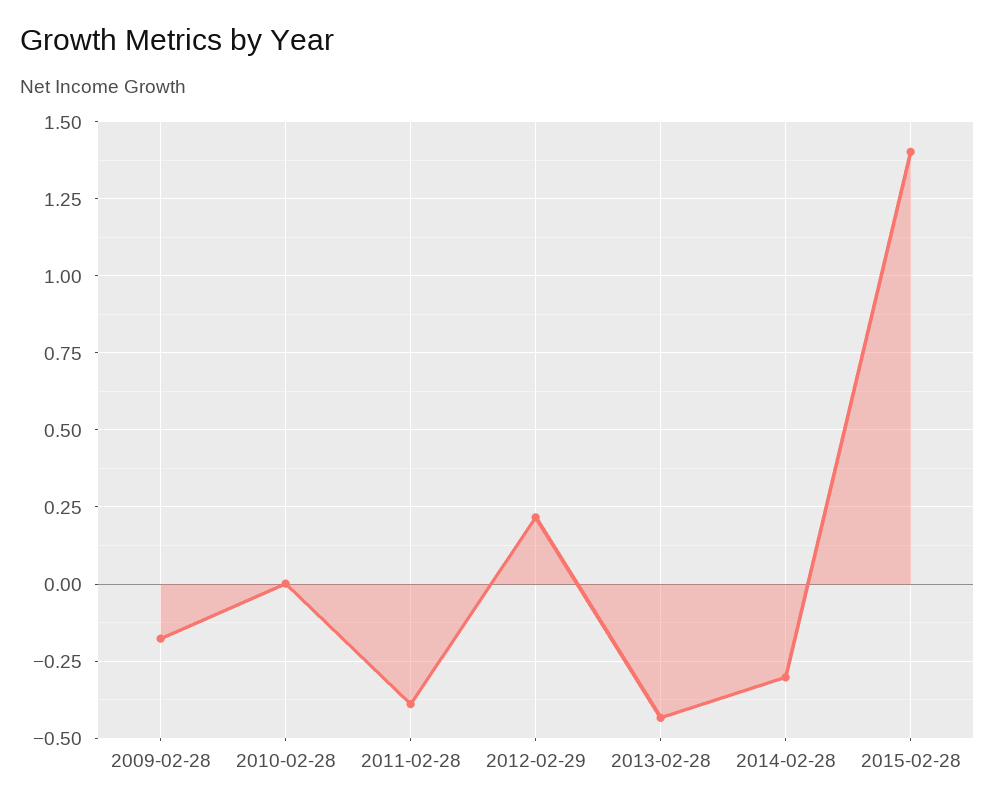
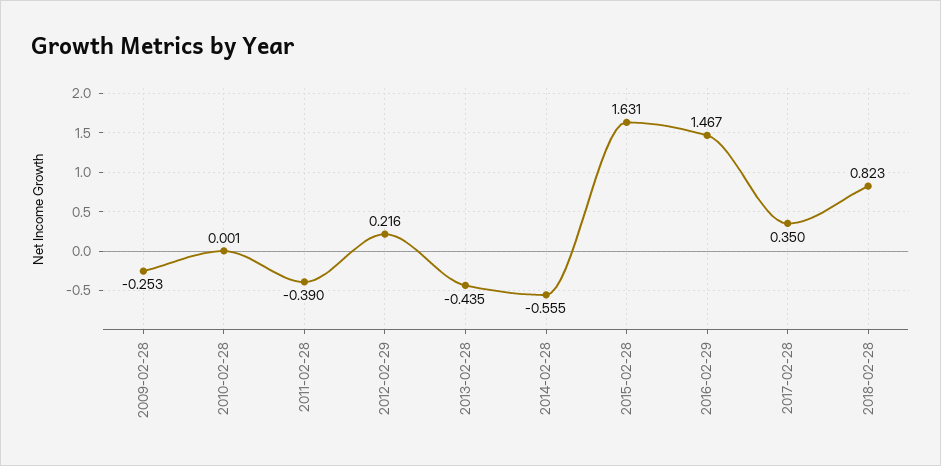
2009-02-28: -0.175 -> -0.253
2014-02-28: -0.3 -> -0.555
2015-02-28: 1.4 -> 1.631
2016-02-29: none -> 1.467
2017-02-28: none -> 0.35
2018-02-28: none -> 0.823

